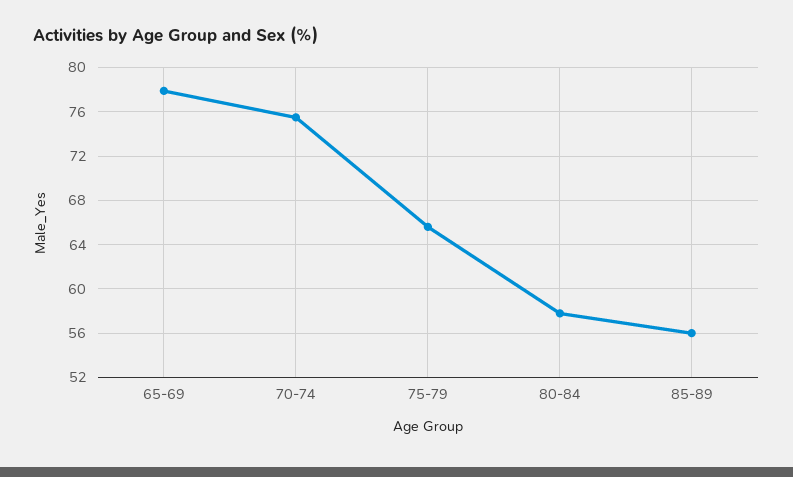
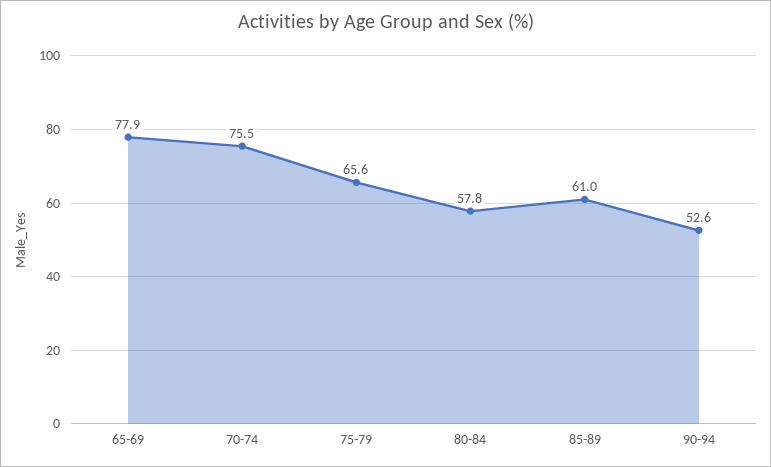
85-89: 56 -> 61
90-94: none -> 52.6

